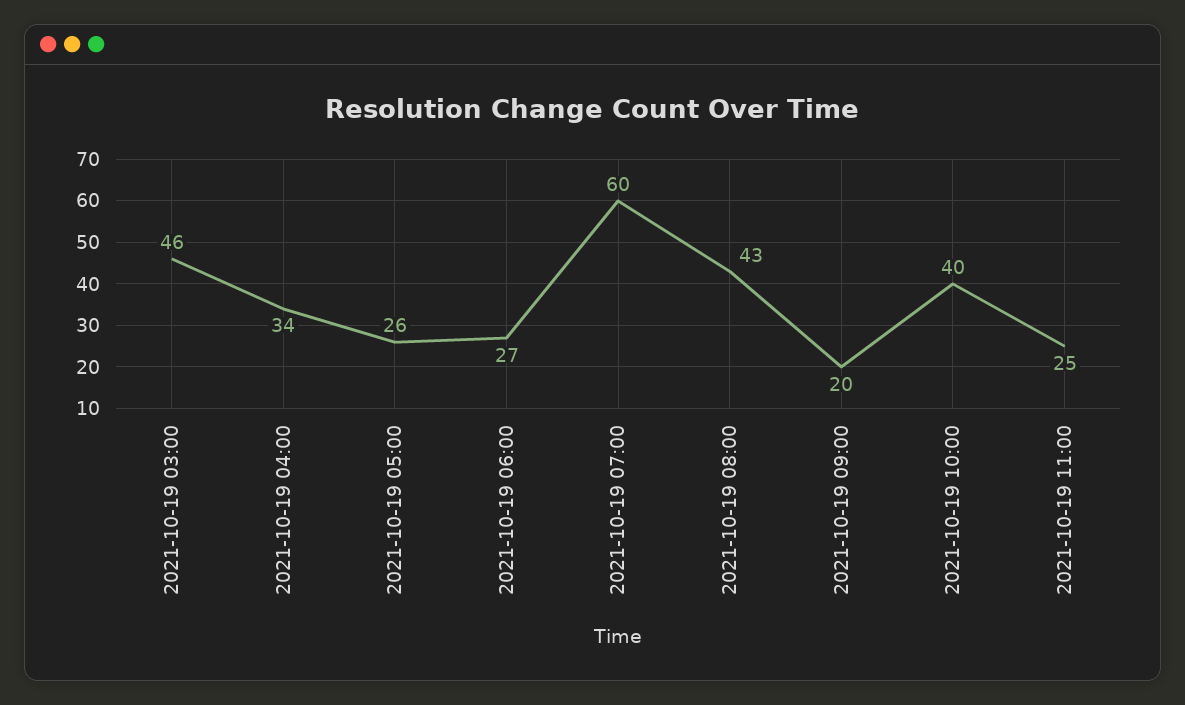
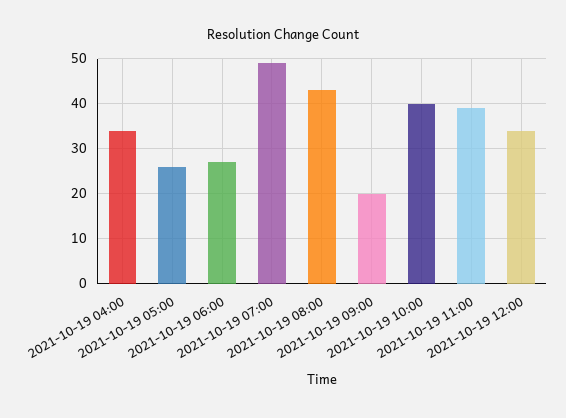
2021-10-19 03:00: 46 -> none
2021-10-19 07:00: 60 -> 50
2021-10-19 11:00: 25 -> 40
2021-10-19 12:00: none -> 35

